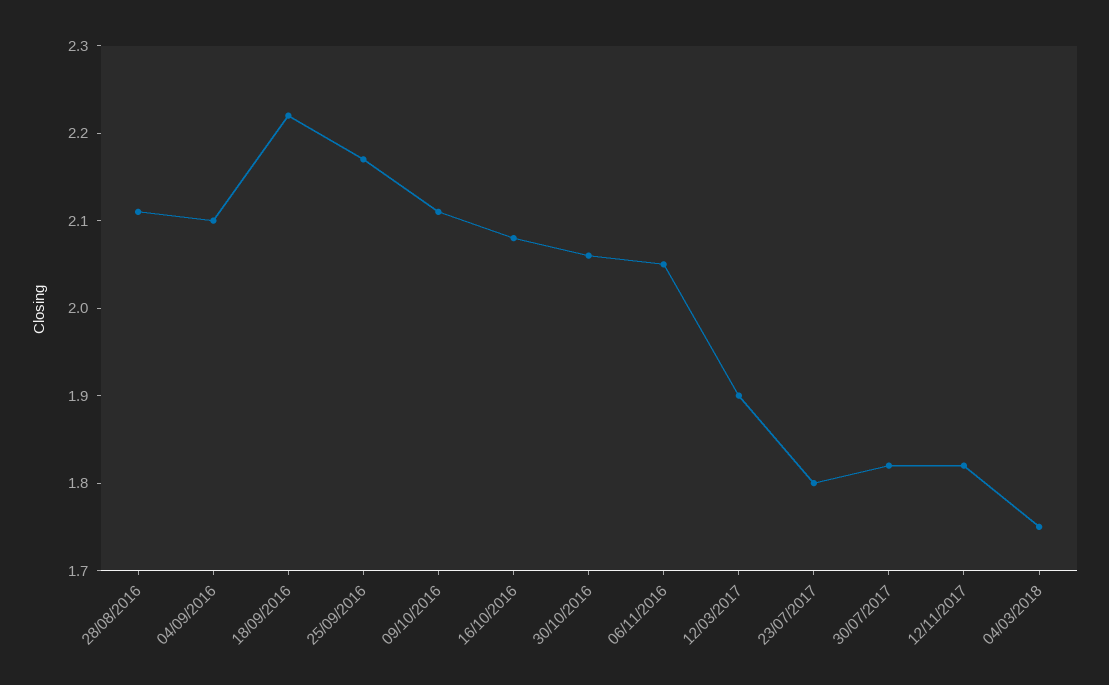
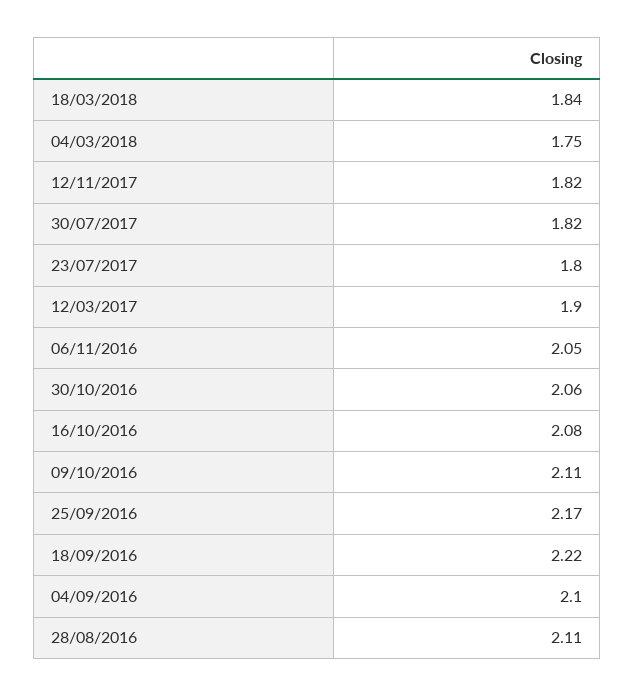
18/03/2018: none -> 1.84

